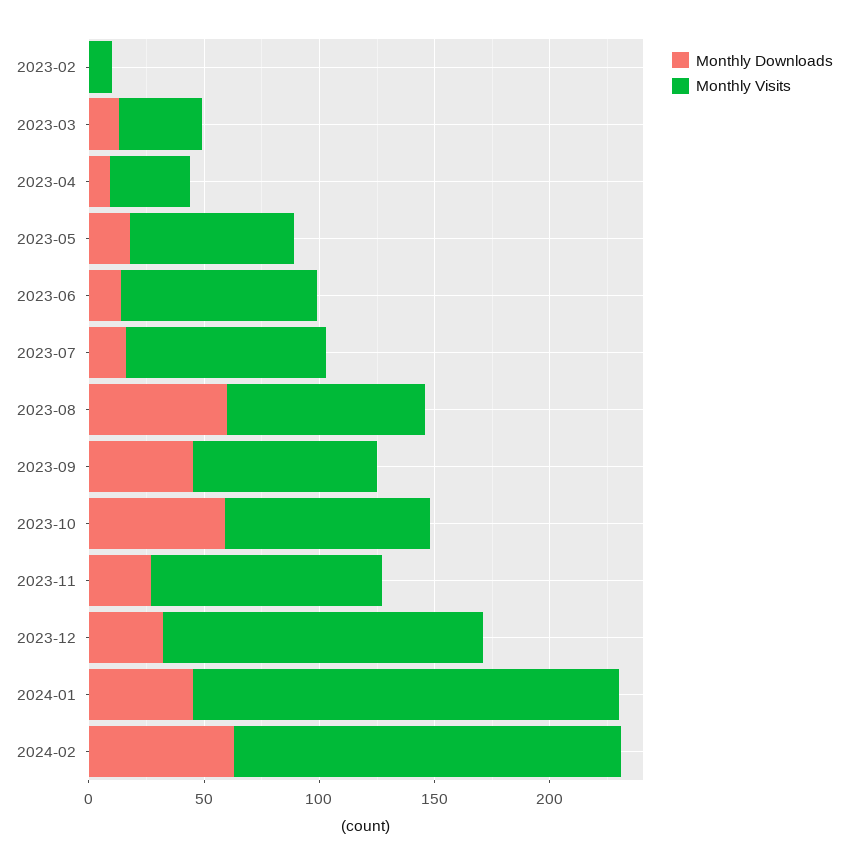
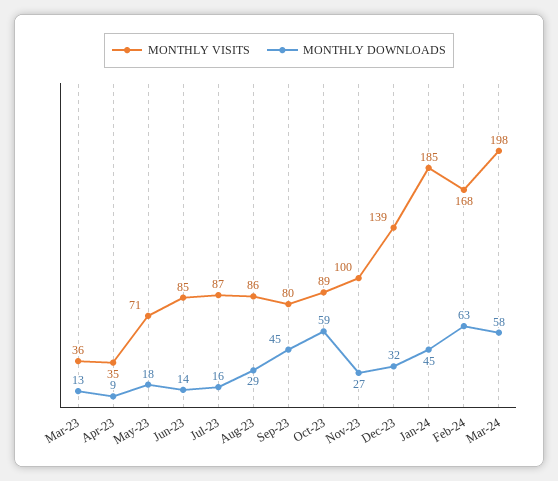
Monthly Downloads, 2023-02: 0 -> none
Monthly Visits, 2023-02: 10 -> none
Monthly Downloads, 2023-08: 60 -> 29
Monthly Visits, Mar-24: none -> 198
Monthly Downloads, Mar-24: none -> 58

